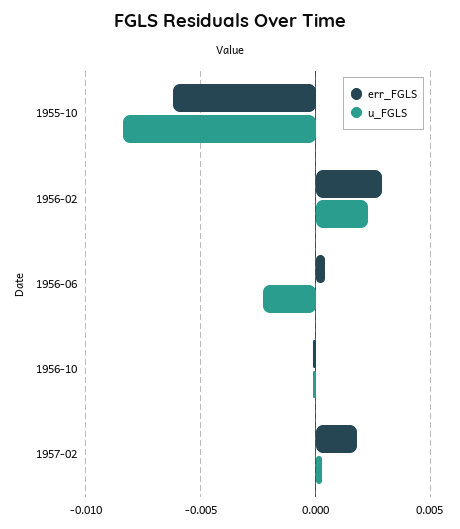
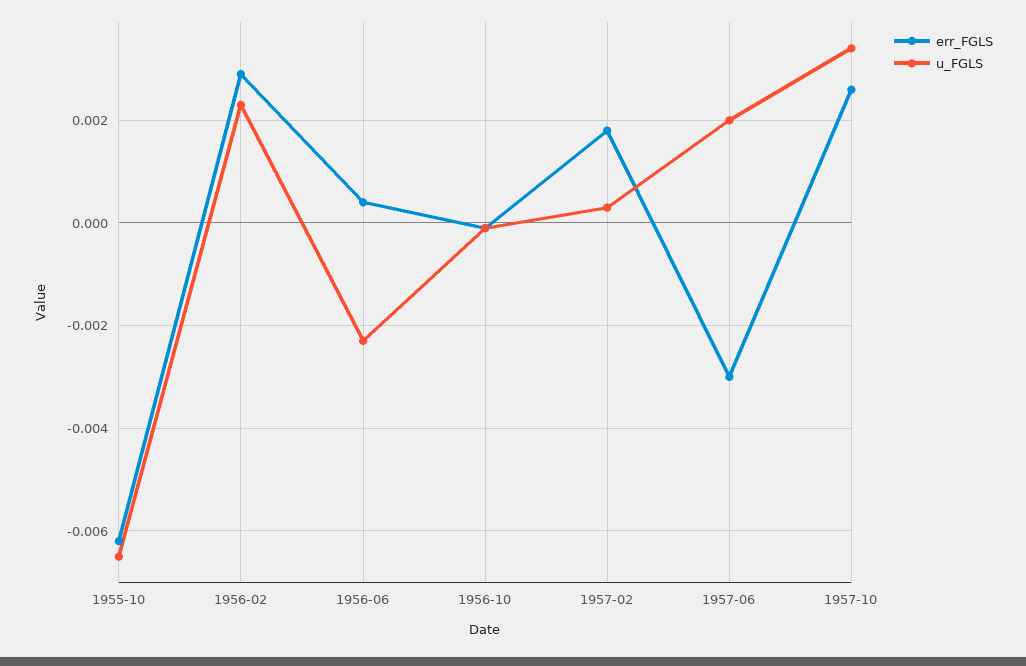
u_FGLS, 1955-10: -0.0085 -> -0.0065
err_FGLS, 1957-06: none -> -0.003
u_FGLS, 1957-06: none -> 0.002
err_FGLS, 1957-10: none -> 0.0025
u_FGLS, 1957-10: none -> 0.0035

